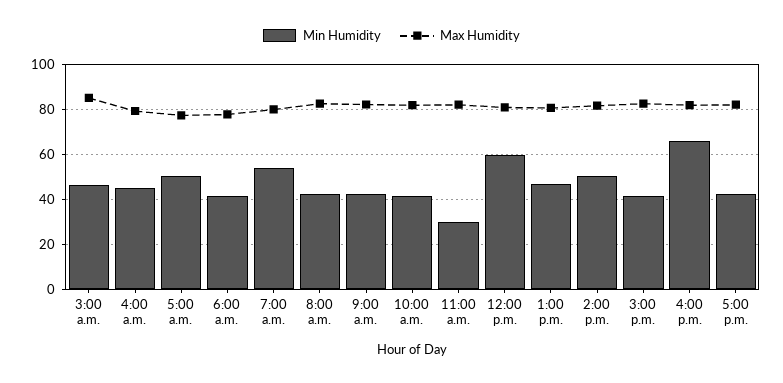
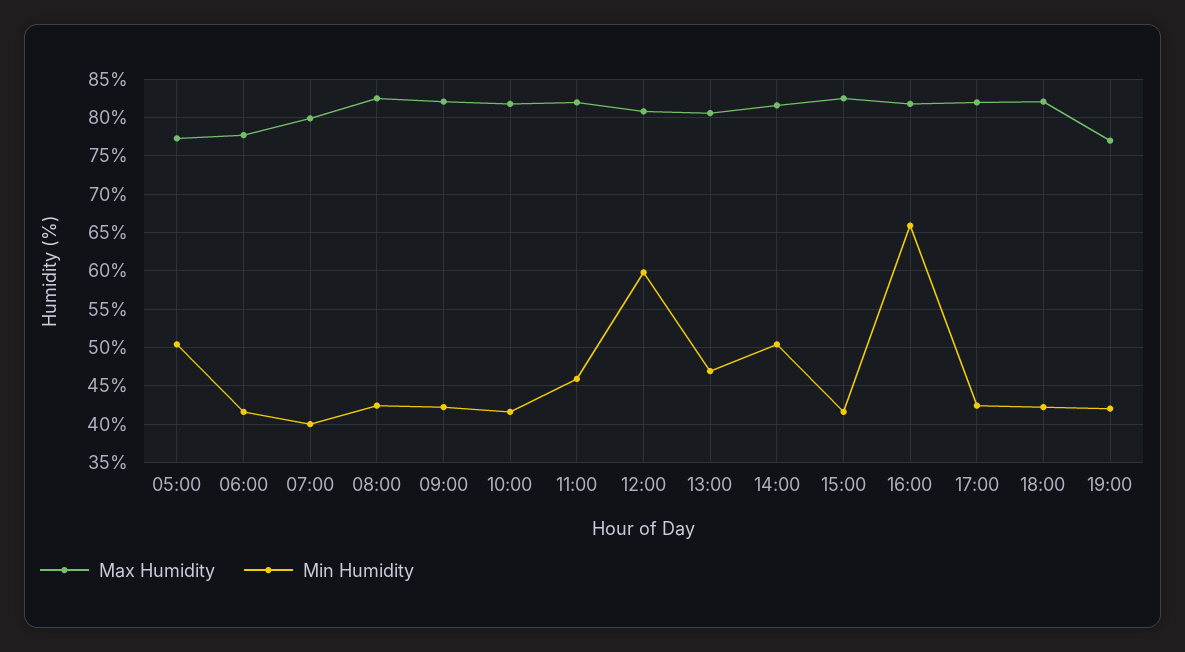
Min Humidity, 3:00 a.m.: 45 -> none
Max Humidity, 3:00 a.m.: 85 -> none
Min Humidity, 4:00 a.m.: 45 -> none
Max Humidity, 4:00 a.m.: 80 -> none
Min Humidity, 7:00 a.m.: 55 -> 40
Min Humidity, 11:00 a.m.: 30 -> 46
Max Humidity, 18:00: none -> 82
Min Humidity, 18:00: none -> 42
Max Humidity, 19:00: none -> 77
Min Humidity, 19:00: none -> 42

